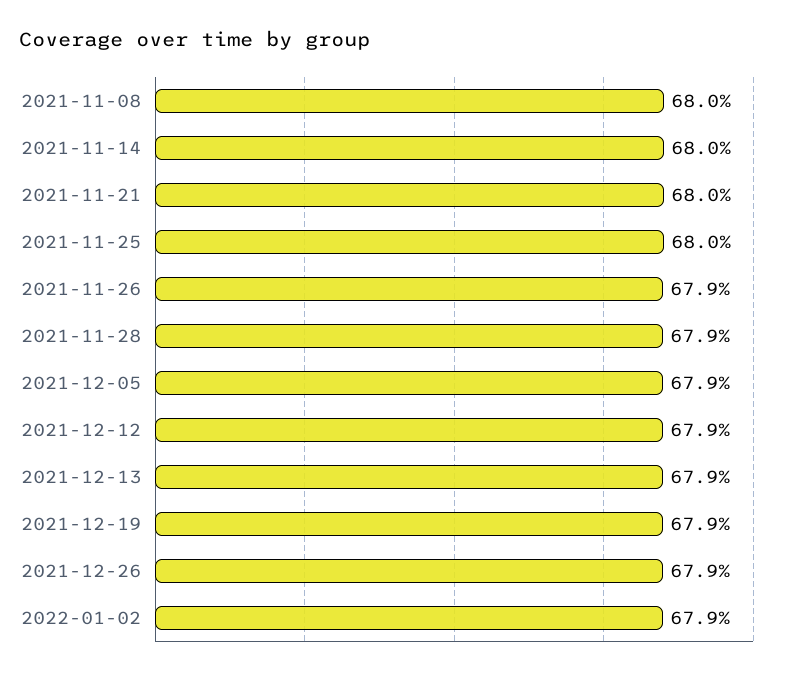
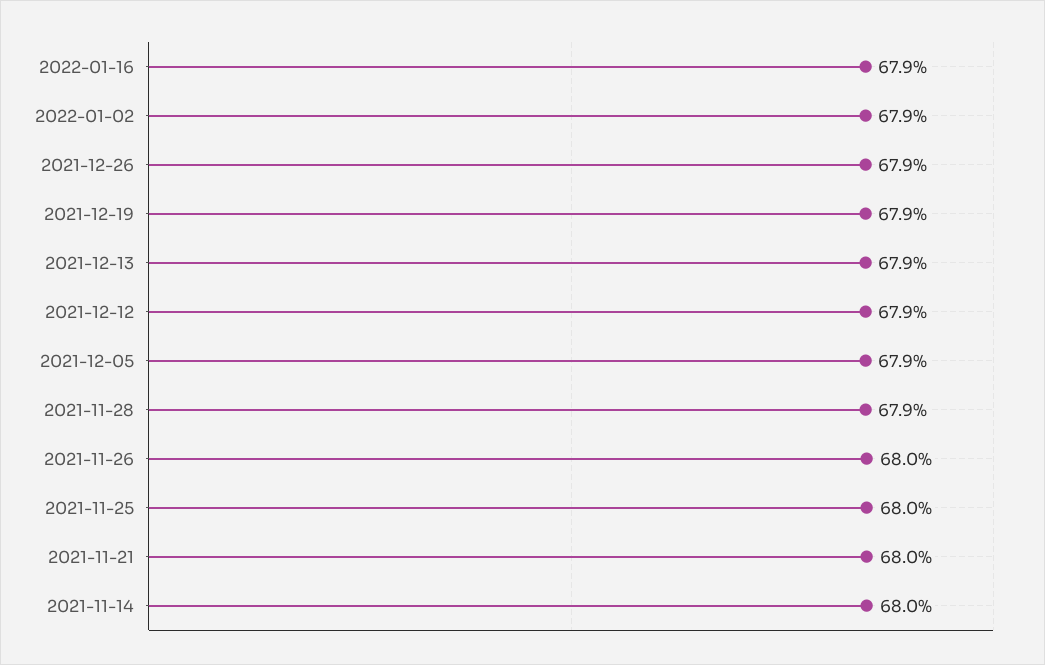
2021-11-08: 68 -> none
2021-11-26: 67.9 -> 68
2022-01-16: none -> 67.9

